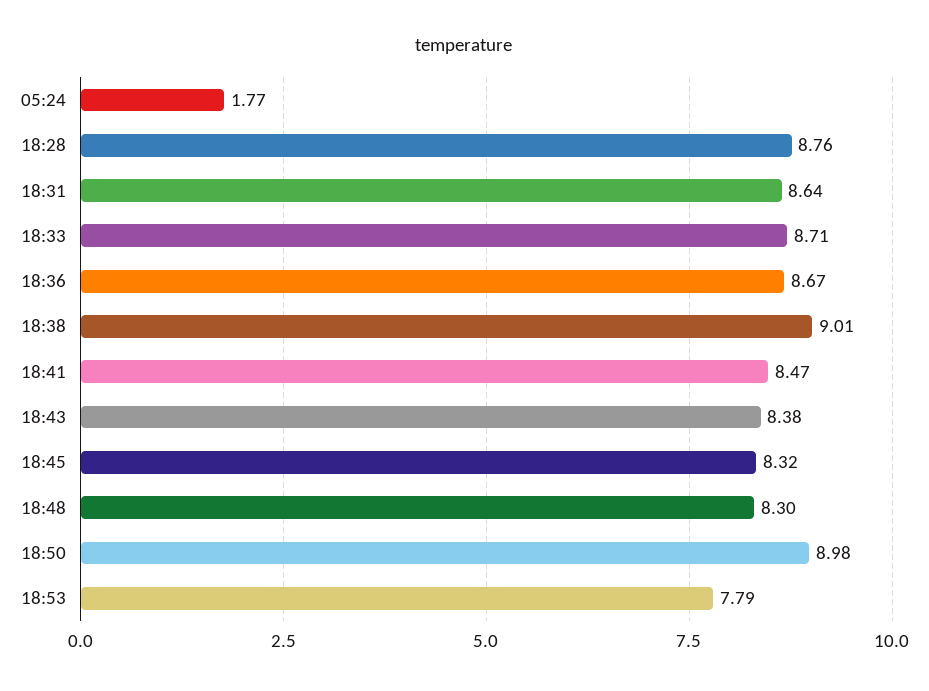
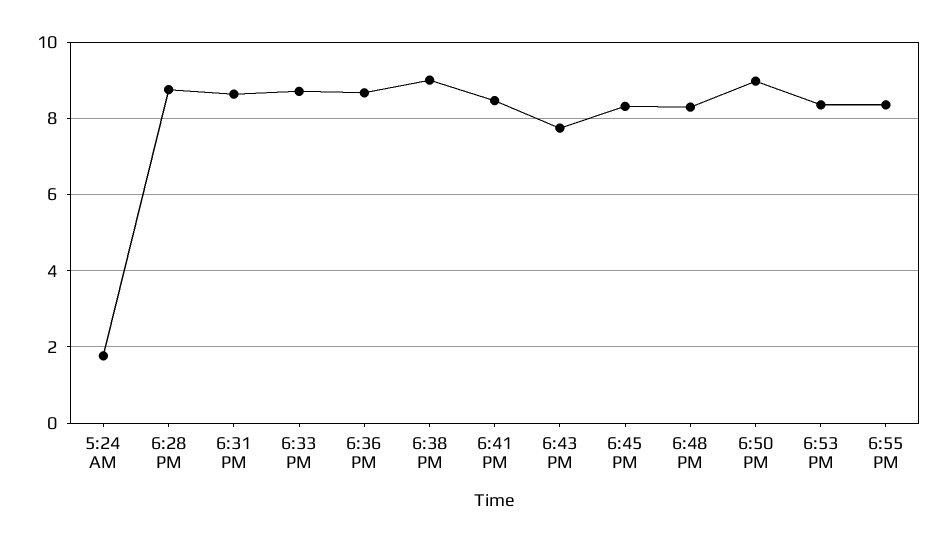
18:43: 8.38 -> 7.8
18:53: 7.79 -> 8.4
6:55 PM: none -> 8.4

